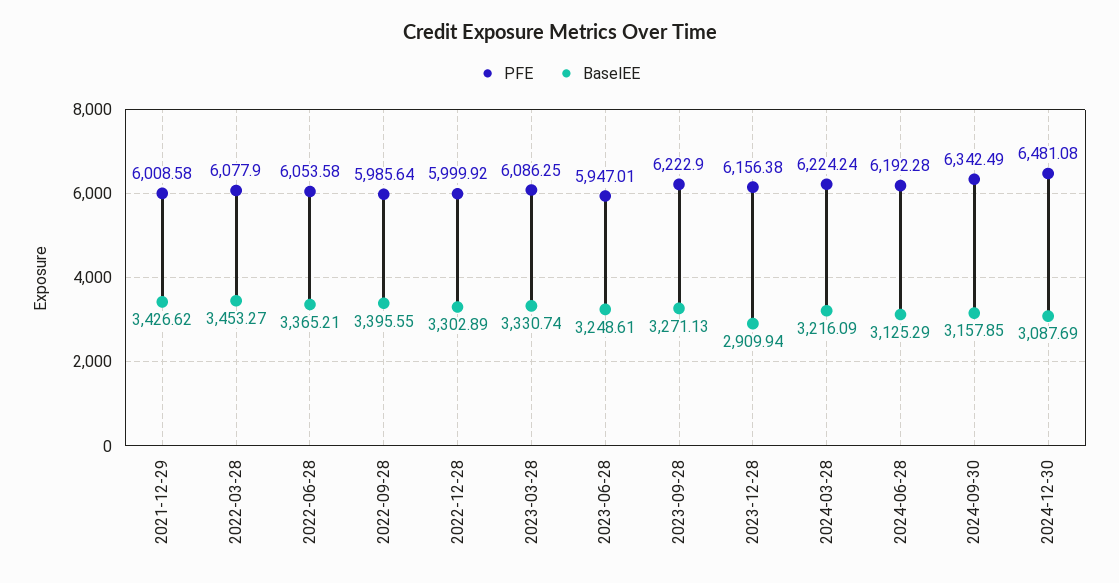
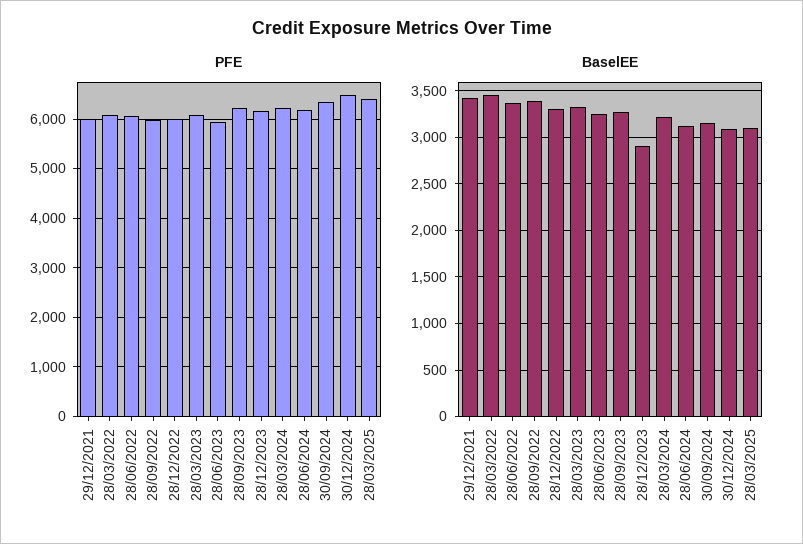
PFE, 28/03/2025: none -> 6400
BaselEE, 28/03/2025: none -> 3100

